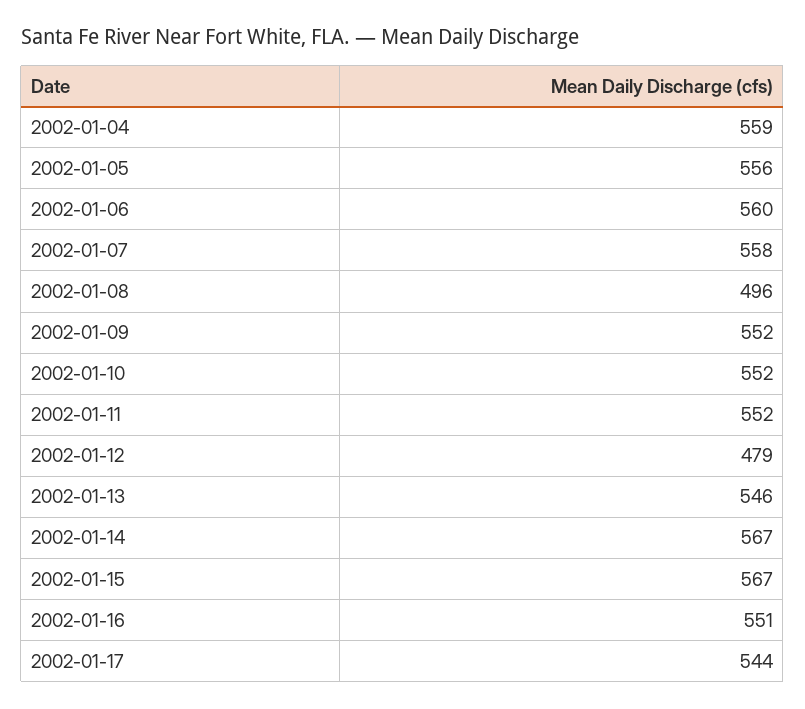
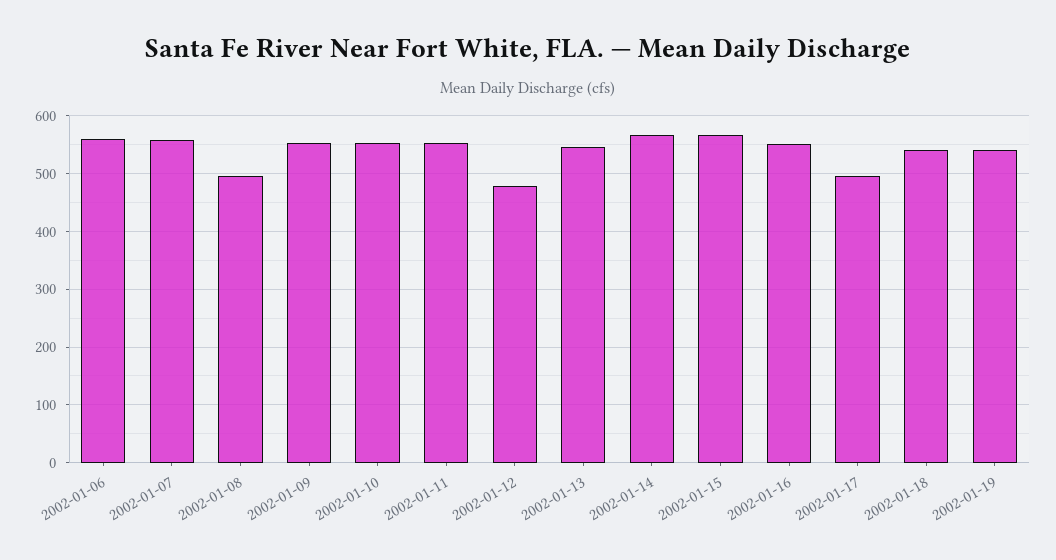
2002-01-04: 559 -> none
2002-01-05: 556 -> none
2002-01-17: 544 -> 500
2002-01-18: none -> 540
2002-01-19: none -> 540

